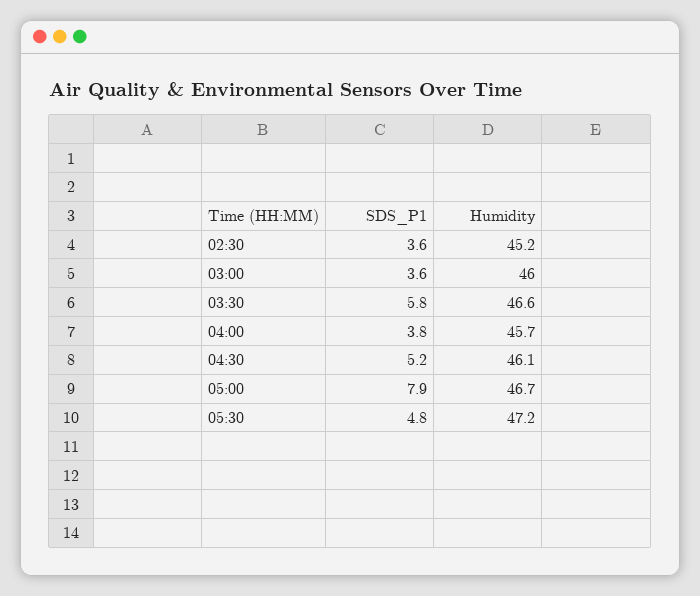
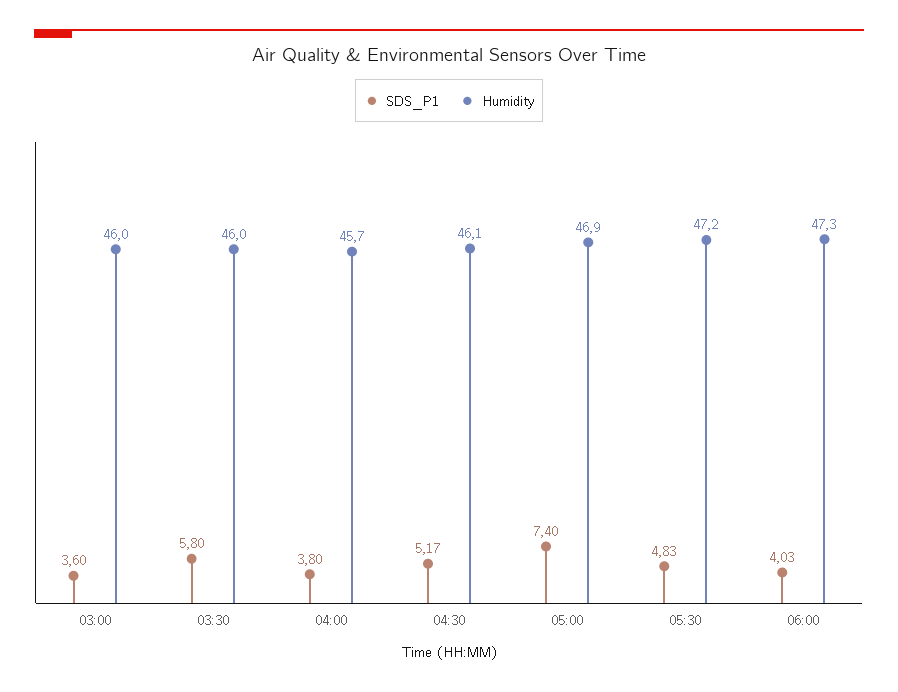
SDS_P1, 02:30: 3.6 -> none
Humidity, 02:30: 45.2 -> none
Humidity, 03:30: 46.6 -> 46
SDS_P1, 05:00: 7.9 -> 7.4
Humidity, 05:00: 46.7 -> 46.9
SDS_P1, 06:00: none -> 4.03
Humidity, 06:00: none -> 47.3

